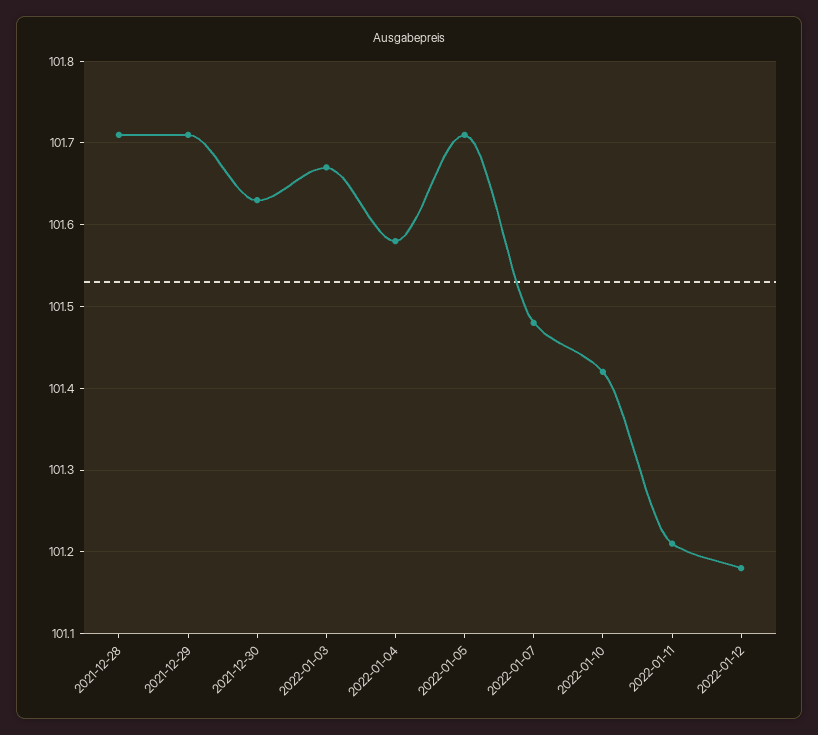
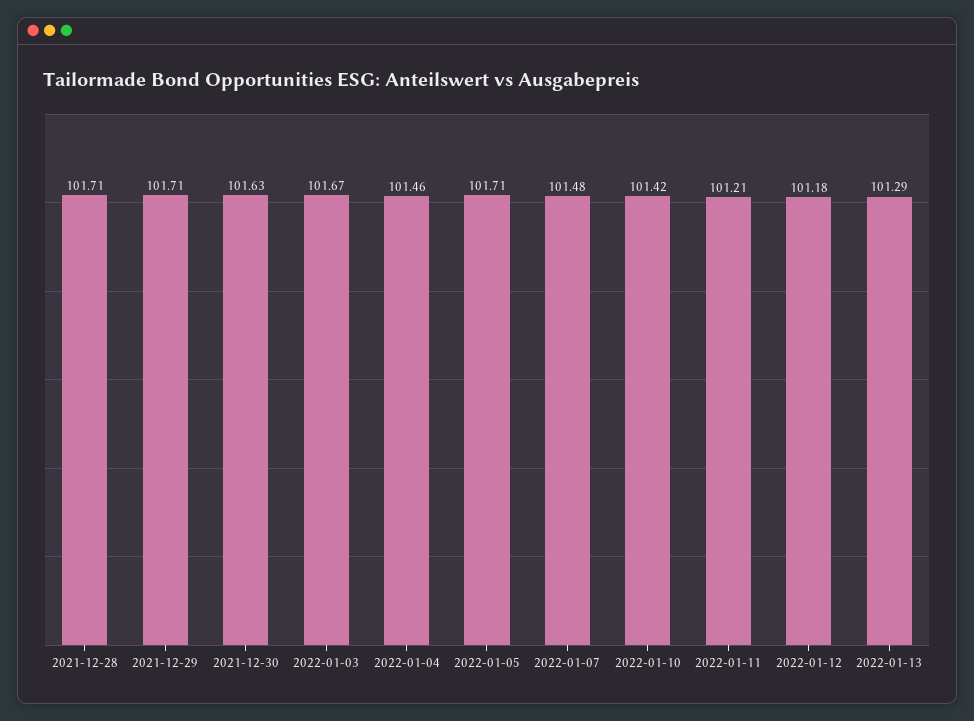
2022-01-04: 101.58 -> 101.46
2022-01-13: none -> 101.29

